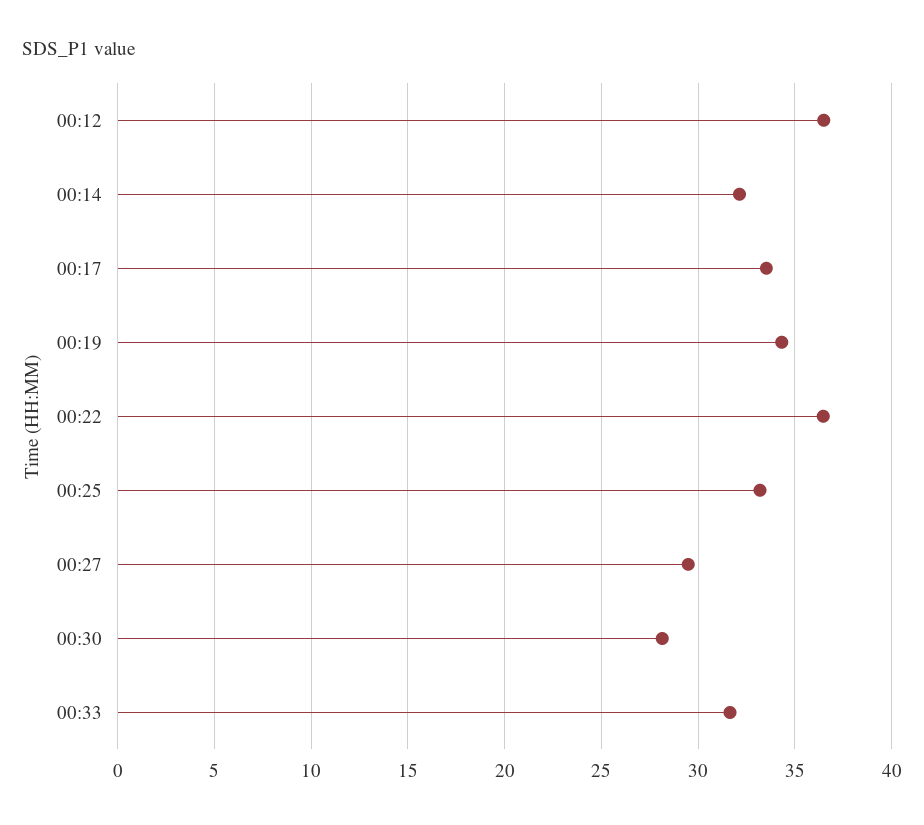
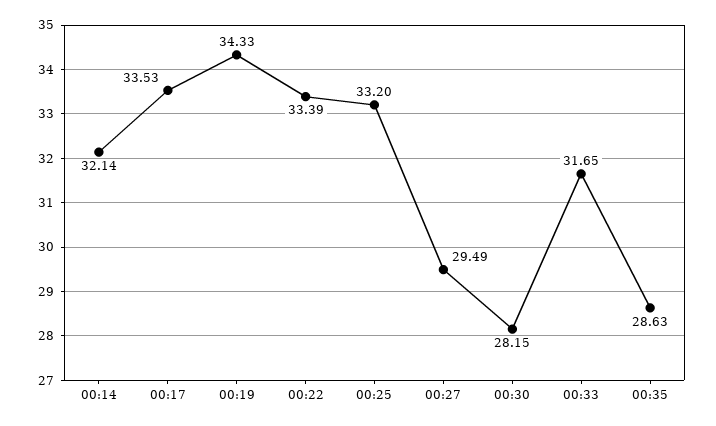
00:12: 36.5 -> none
00:22: 36.5 -> 33.39
00:35: none -> 28.63

